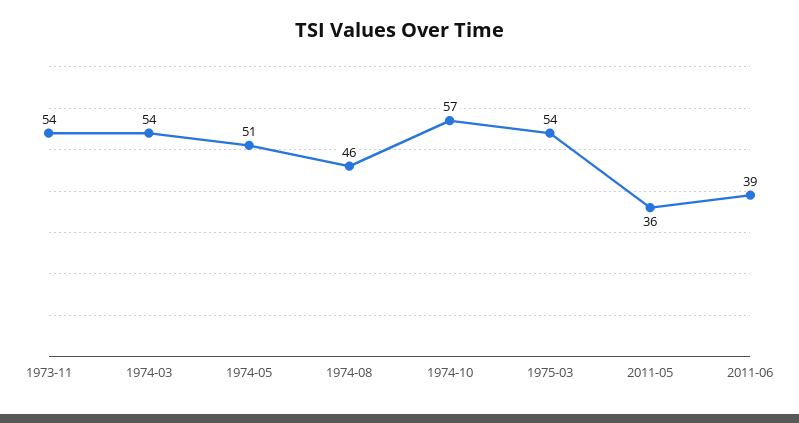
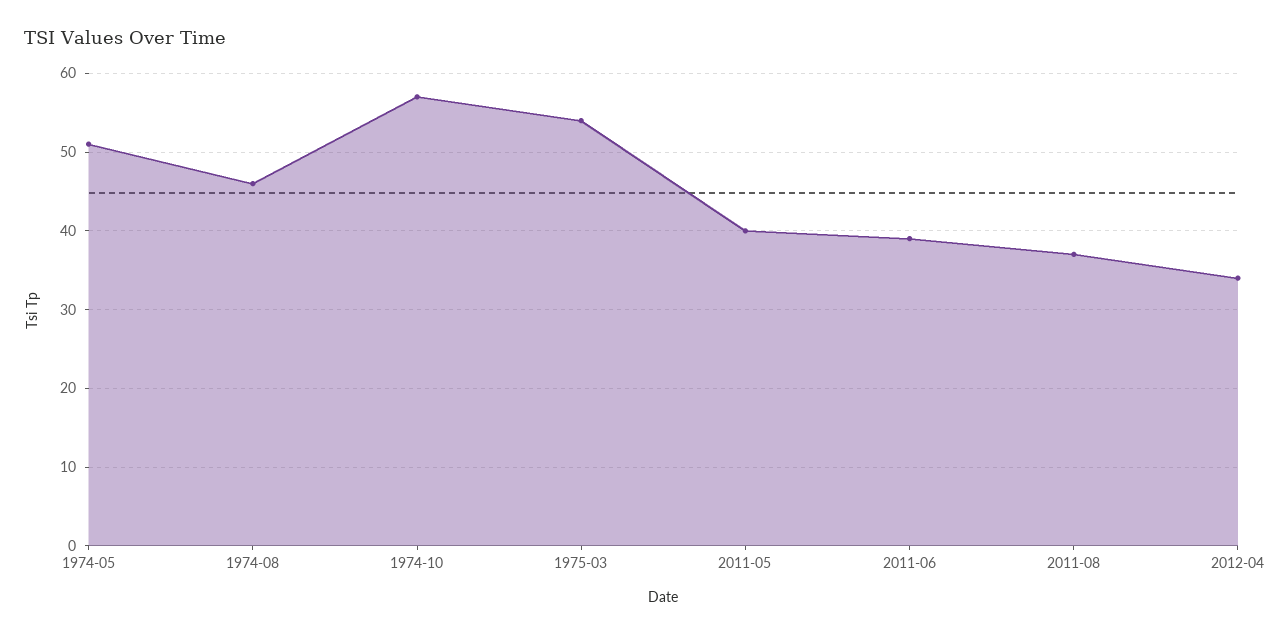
1973-11: 54 -> none
1974-03: 54 -> none
2011-05: 36 -> 40
2011-08: none -> 37
2012-04: none -> 34

